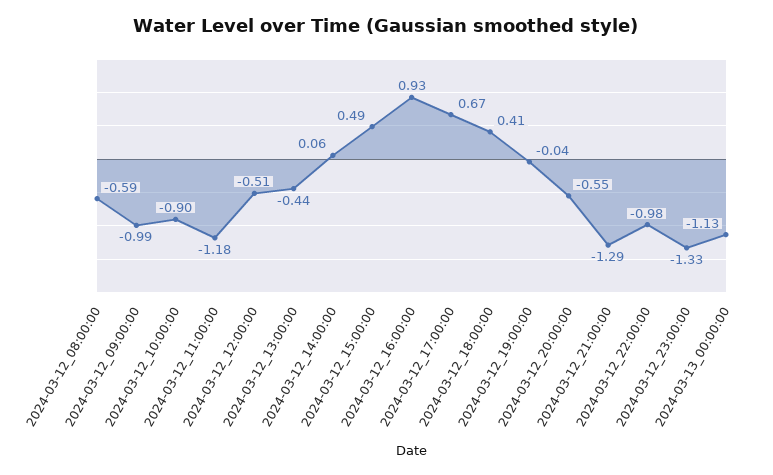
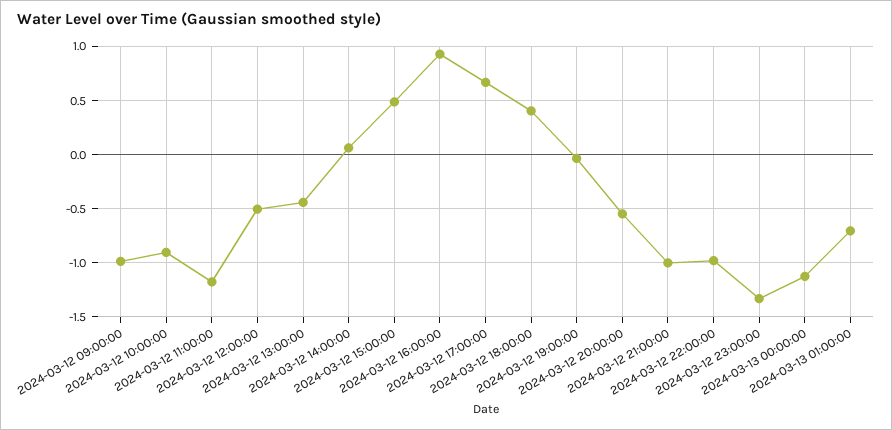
2024-03-12_08:00:00: -0.59 -> none
2024-03-12_21:00:00: -1.29 -> -1
2024-03-13 01:00:00: none -> -0.7

